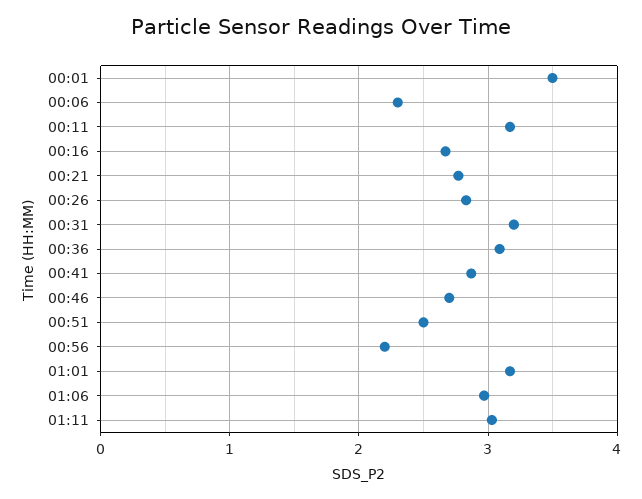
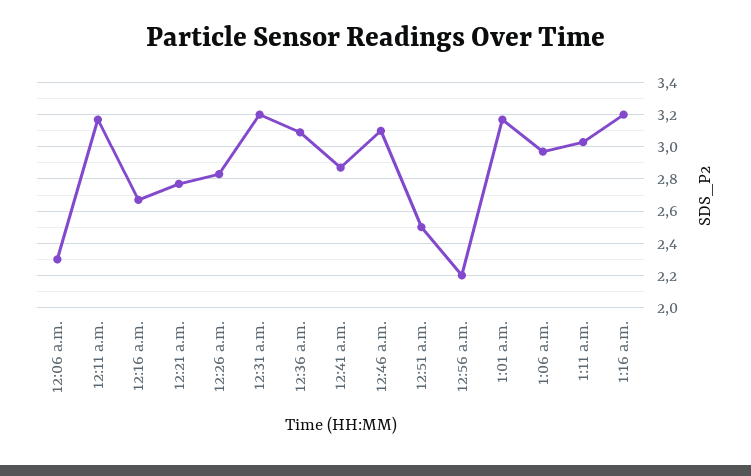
00:01: 3.5 -> none
00:46: 2.7 -> 3.1
1:16 a.m.: none -> 3.2

